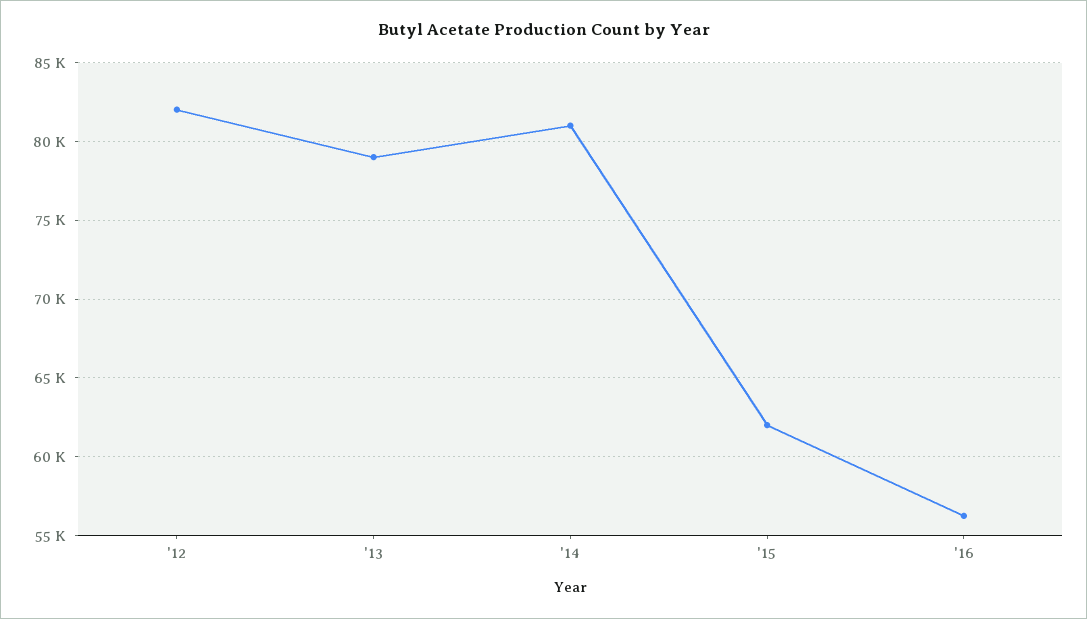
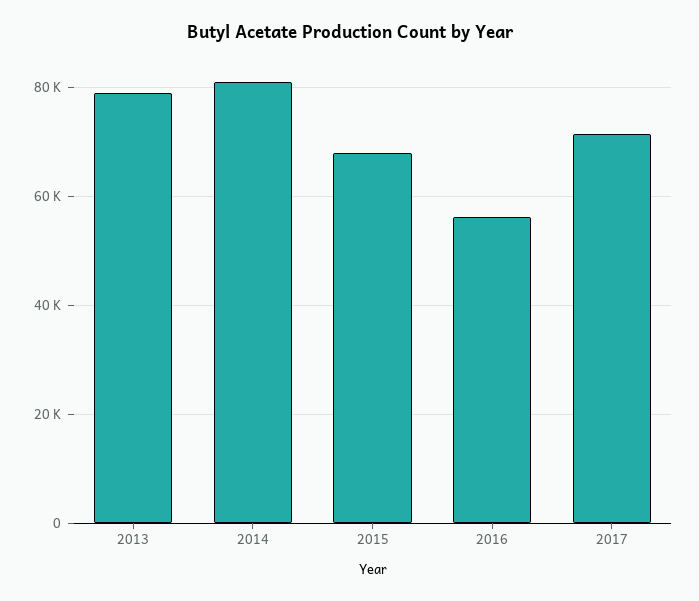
'12: 82000 -> none
'15: 62000 -> 68000
2017: none -> 72000

